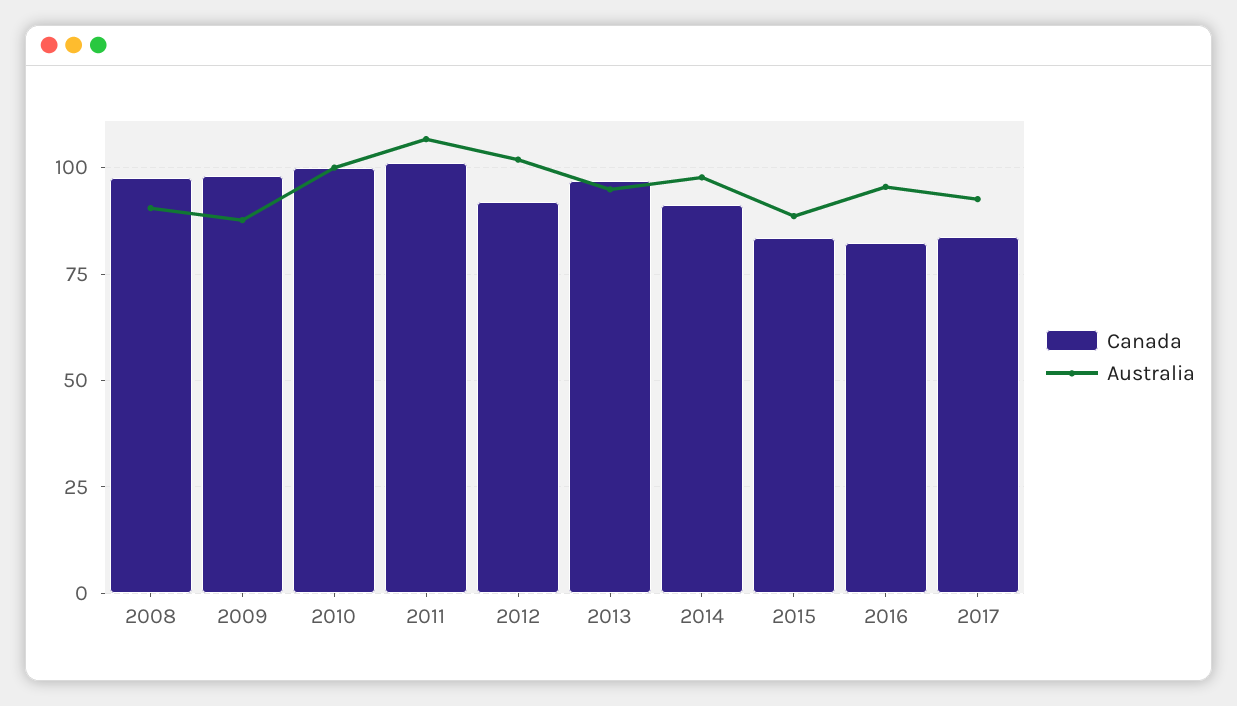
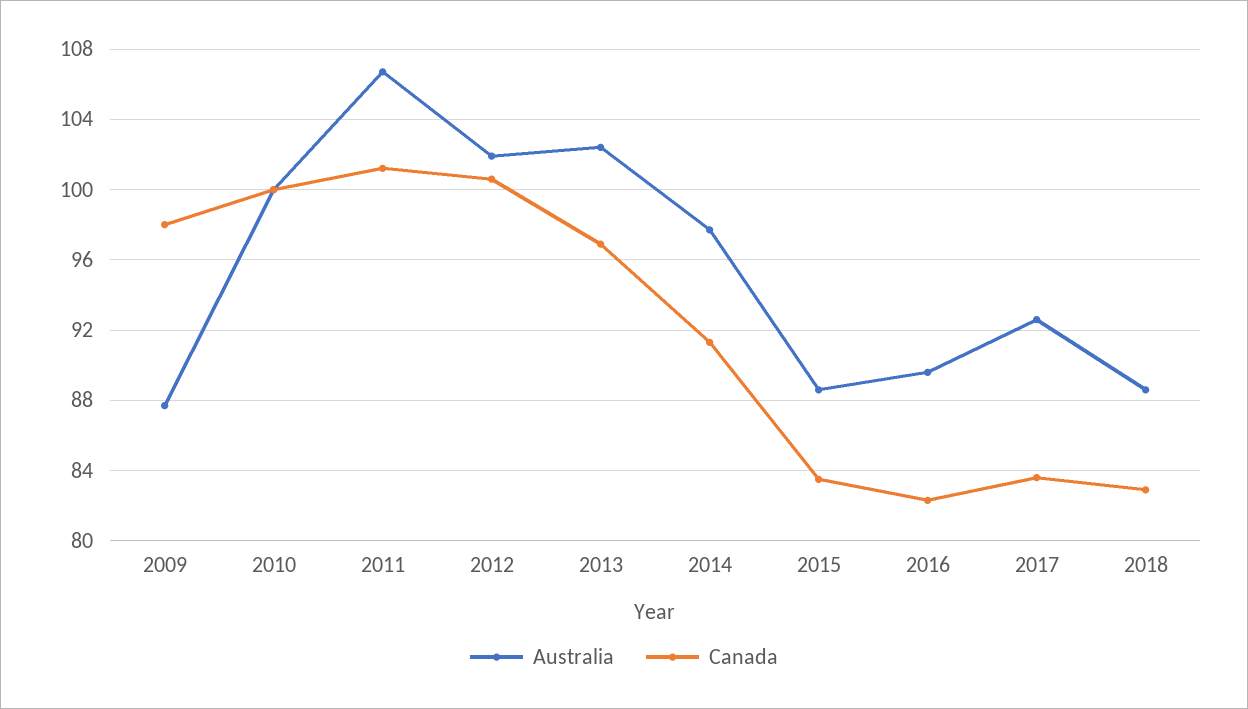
Canada, 2008: 97.5 -> none
Australia, 2008: 90 -> none
Canada, 2012: 92.5 -> 100.5
Australia, 2013: 95 -> 102.5
Australia, 2016: 95 -> 89.5
Australia, 2018: none -> 88.5
Canada, 2018: none -> 83

